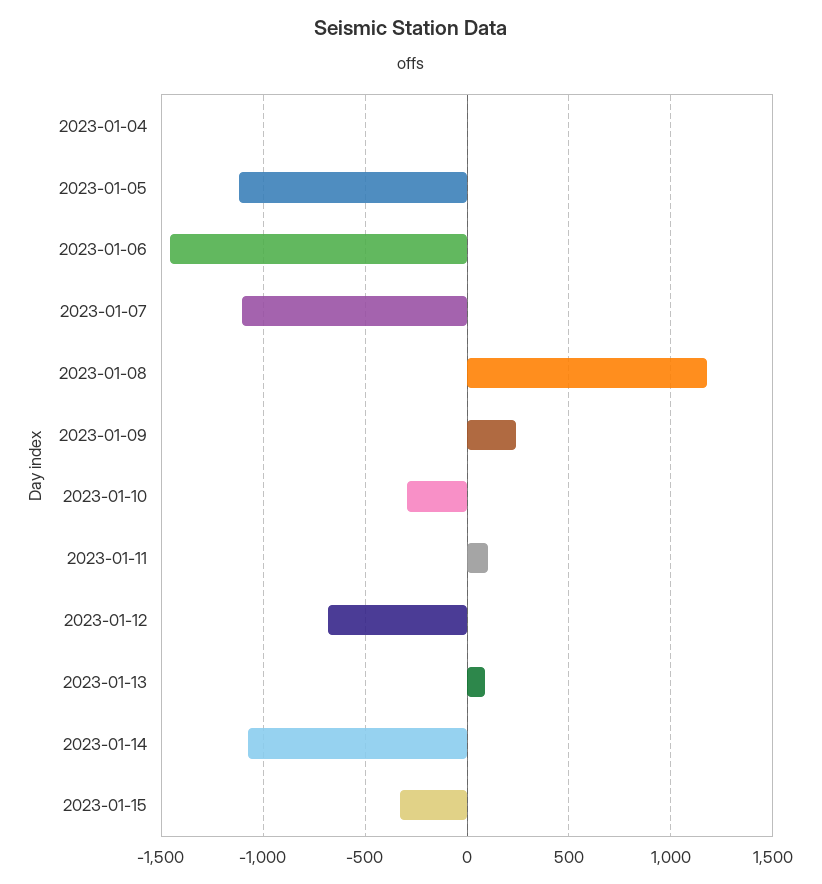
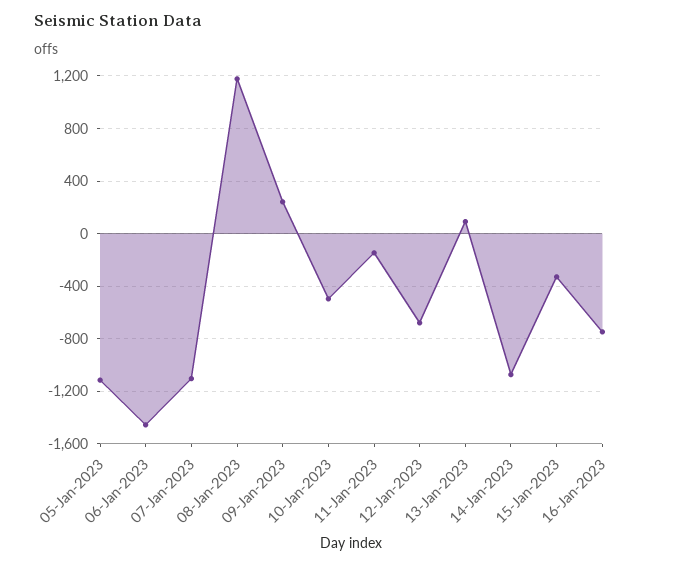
2023-01-04: 0 -> none
2023-01-10: -300 -> -500
2023-01-11: 100 -> -150
16-Jan-2023: none -> -750

